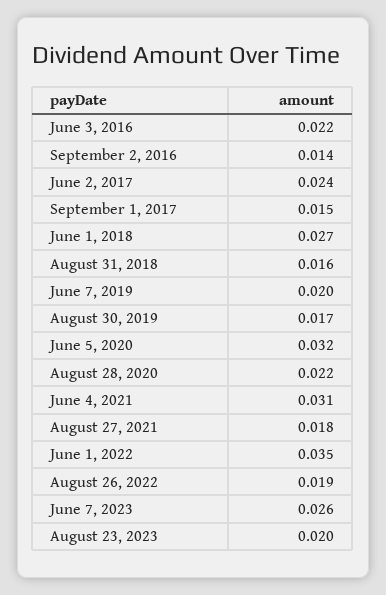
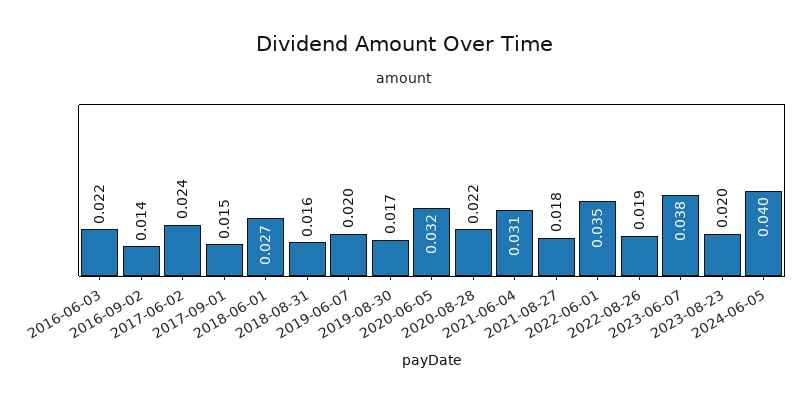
June 7, 2023: 0.026 -> 0.038
2024-06-05: none -> 0.04

